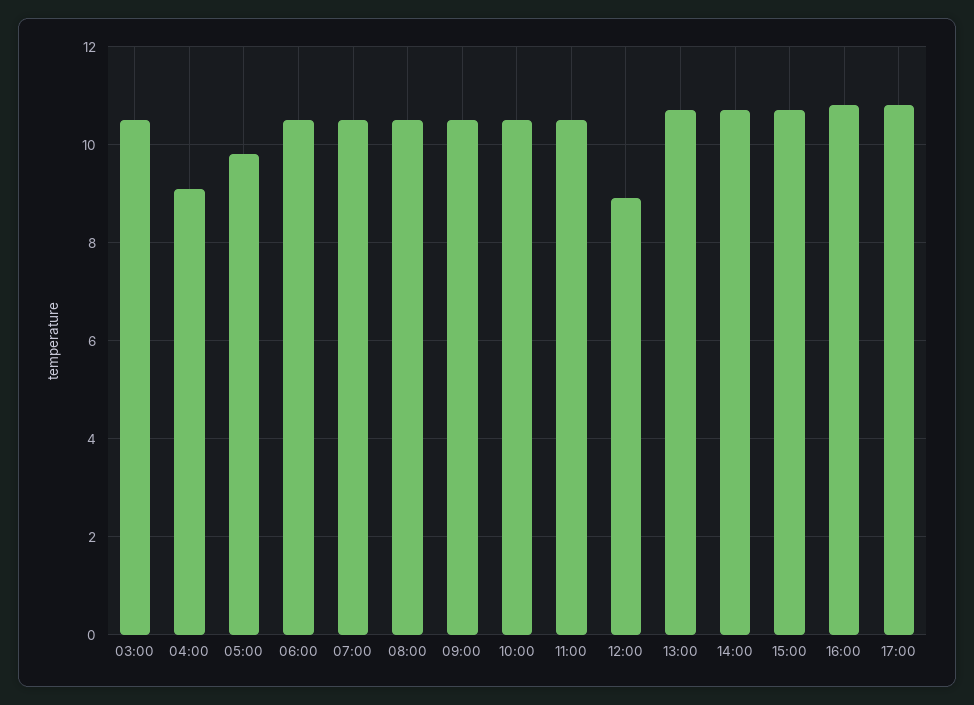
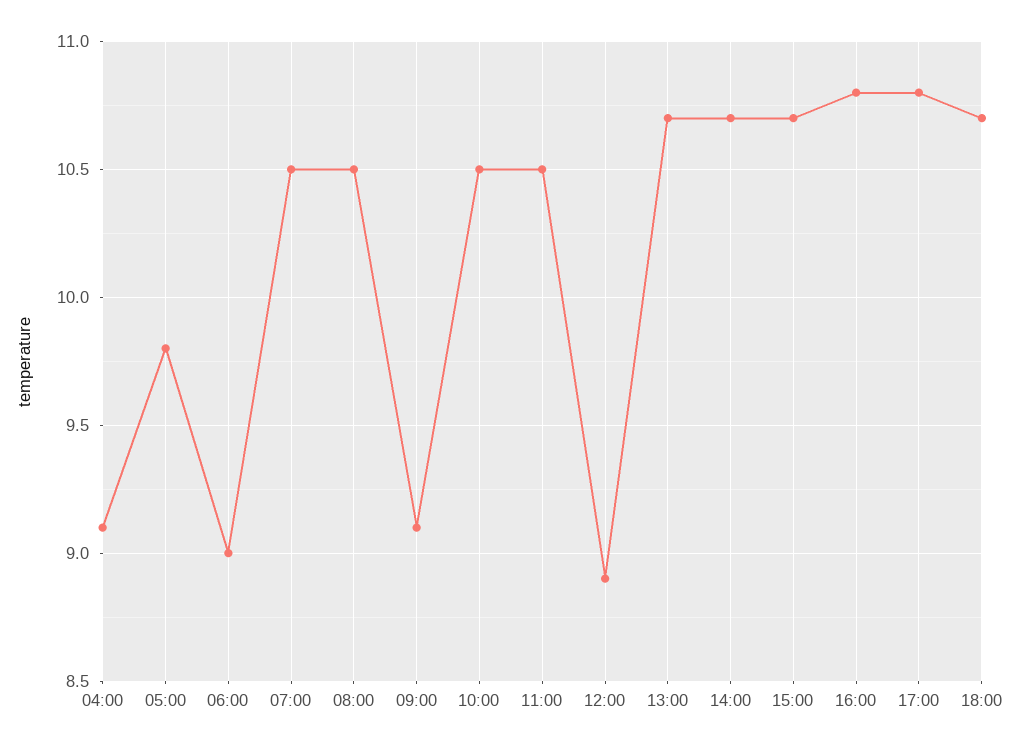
03:00: 10.5 -> none
06:00: 10.5 -> 9
09:00: 10.5 -> 9.1
18:00: none -> 10.7

